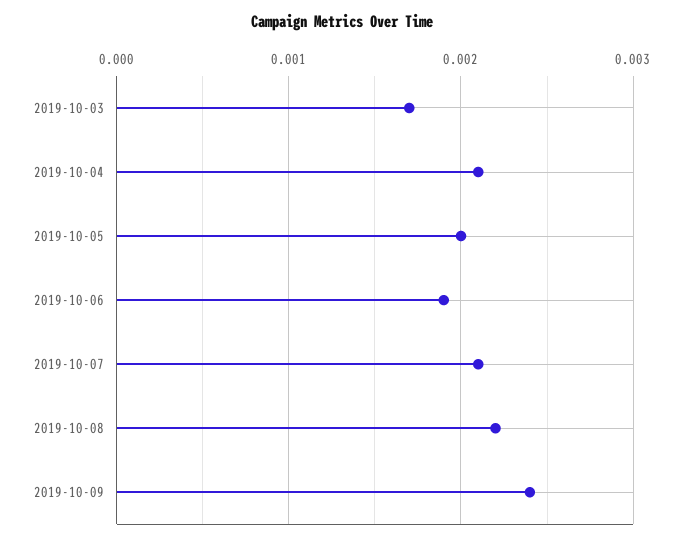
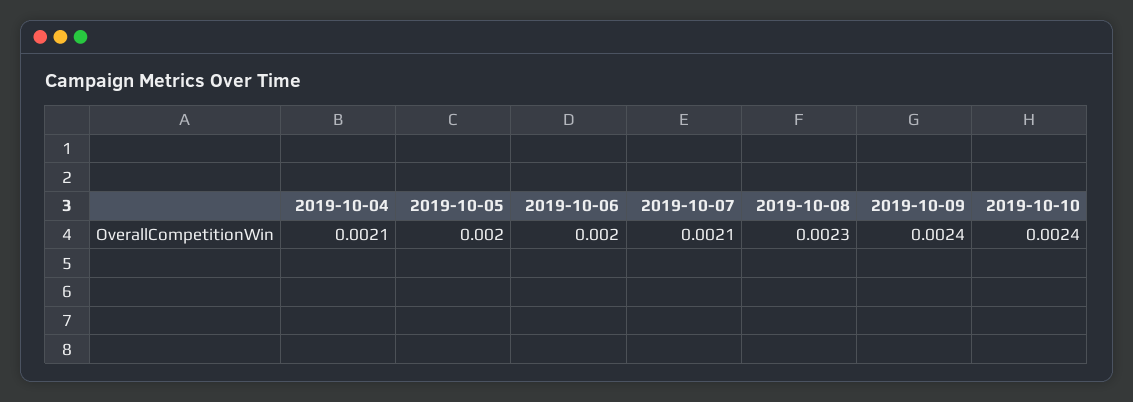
2019-10-03: 0.0017 -> none
2019-10-06: 0.0019 -> 0.002
2019-10-08: 0.0022 -> 0.0023
2019-10-10: none -> 0.0024

